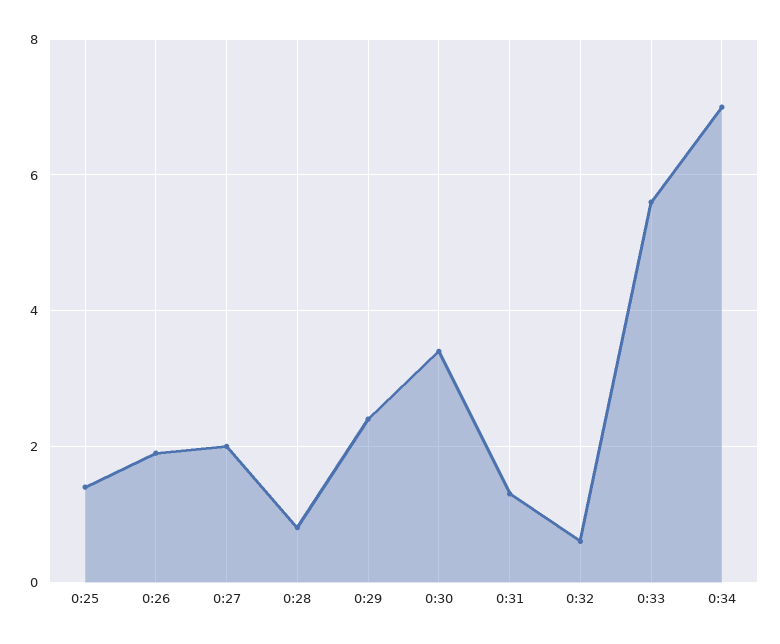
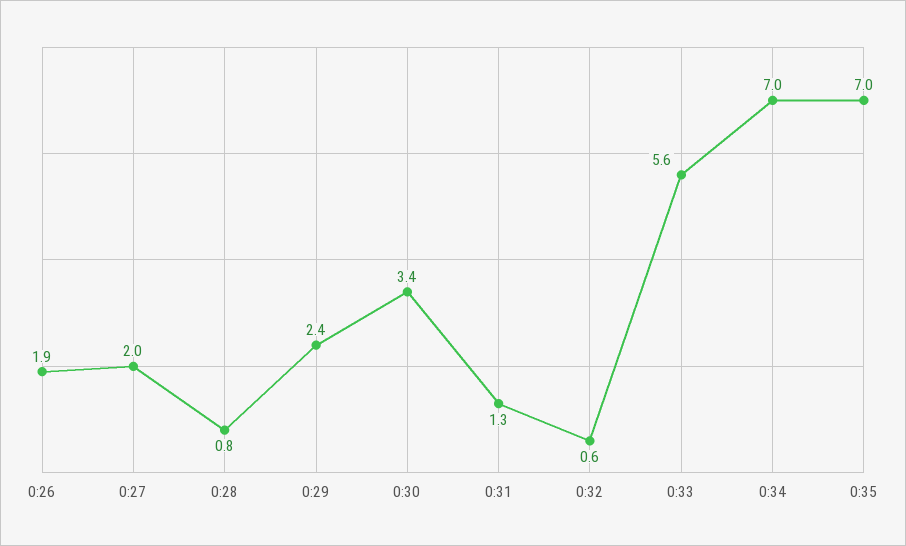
0:25: 1.5 -> none
0:35: none -> 7

